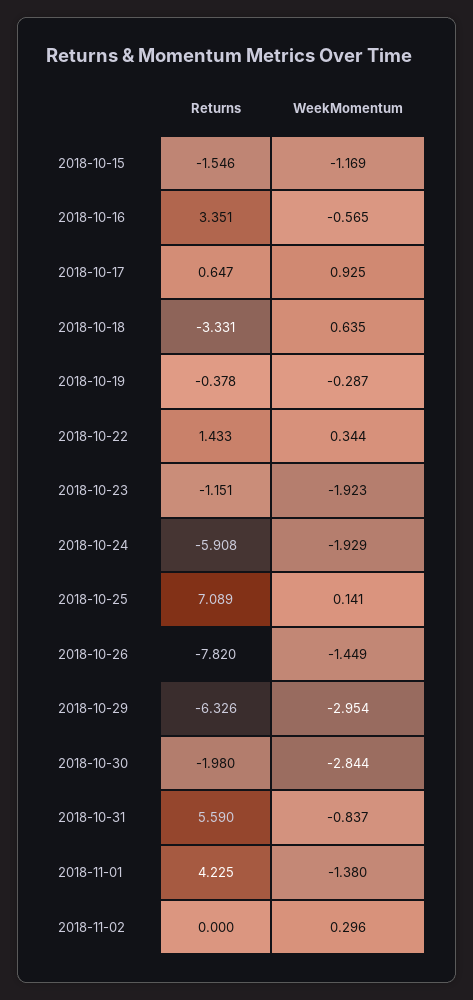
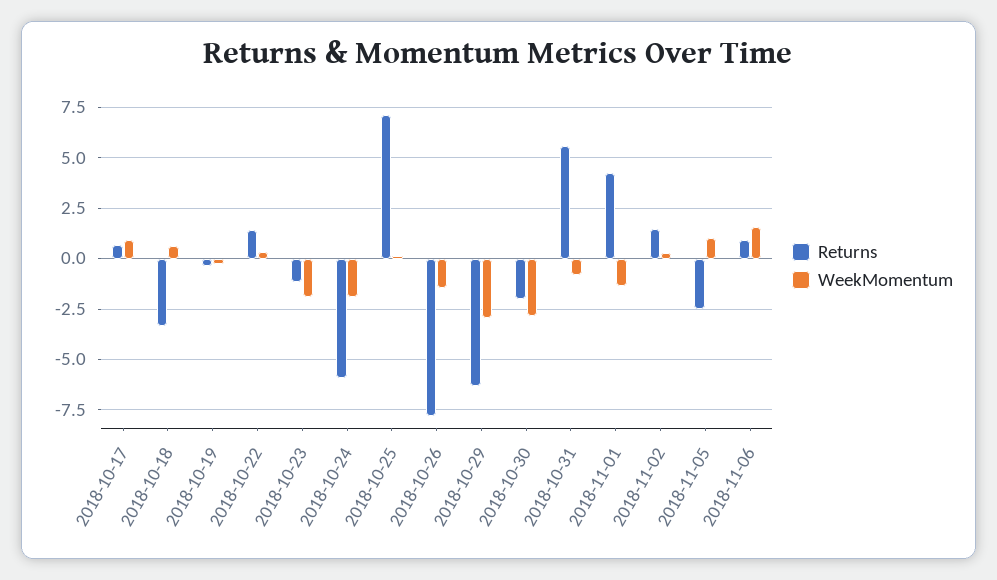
Returns, 2018-10-15: -1.546 -> none
WeekMomentum, 2018-10-15: -1.169 -> none
Returns, 2018-10-16: 3.351 -> none
WeekMomentum, 2018-10-16: -0.565 -> none
Returns, 2018-11-02: 0 -> 1.5
Returns, 2018-11-05: none -> -2.5
WeekMomentum, 2018-11-05: none -> 1
Returns, 2018-11-06: none -> 1
WeekMomentum, 2018-11-06: none -> 1.5

